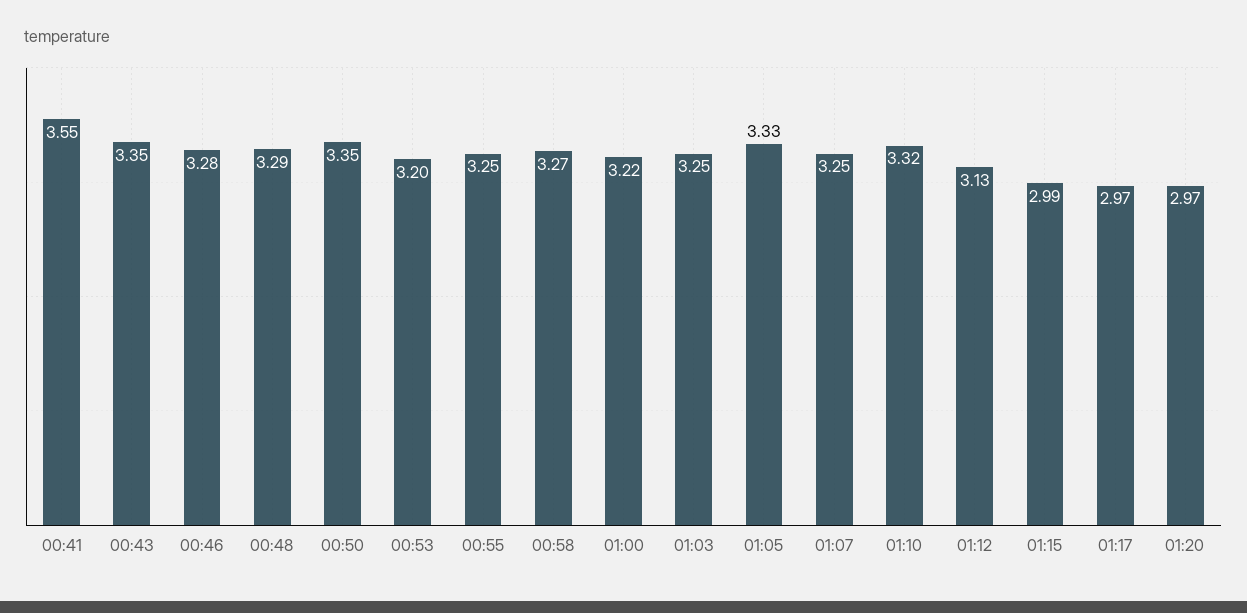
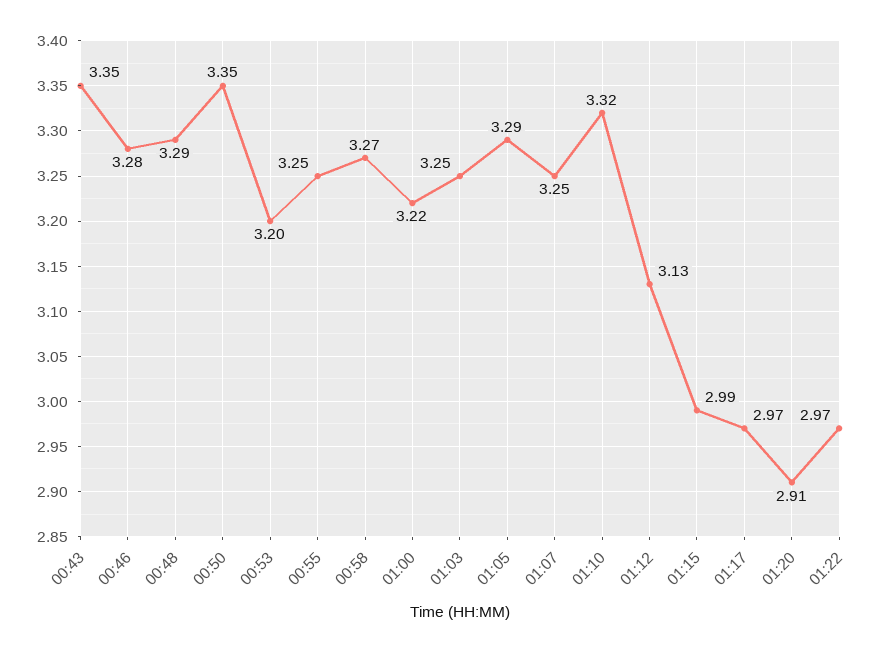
00:41: 3.55 -> none
01:05: 3.33 -> 3.29
01:20: 2.97 -> 2.91
01:22: none -> 2.97

